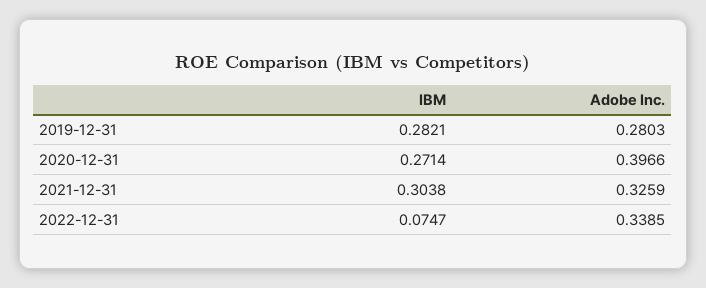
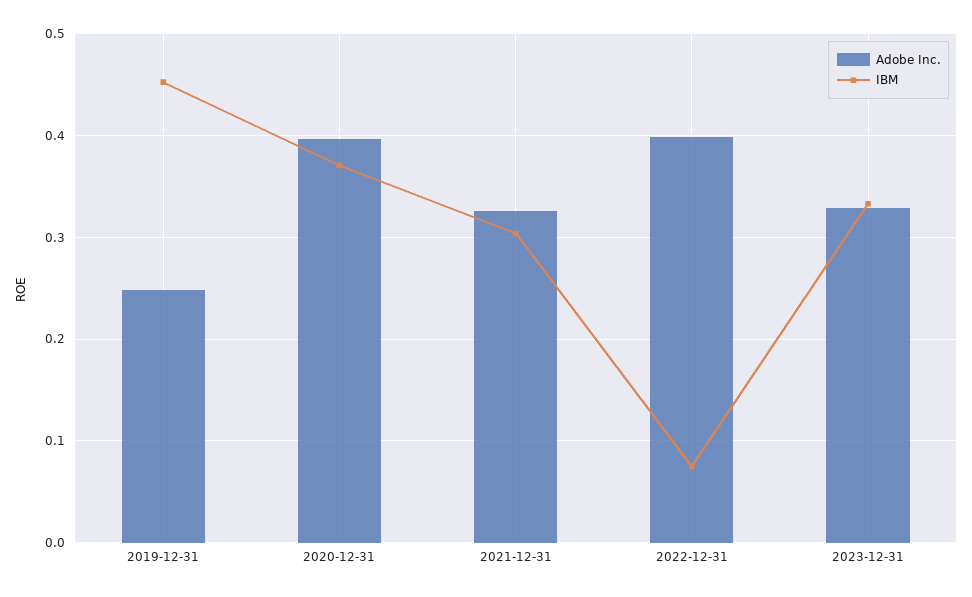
IBM, 2019-12-31: 0.2821 -> 0.45
Adobe Inc., 2019-12-31: 0.2803 -> 0.25
IBM, 2020-12-31: 0.2714 -> 0.37
Adobe Inc., 2022-12-31: 0.3385 -> 0.4
Adobe Inc., 2023-12-31: none -> 0.33
IBM, 2023-12-31: none -> 0.33

